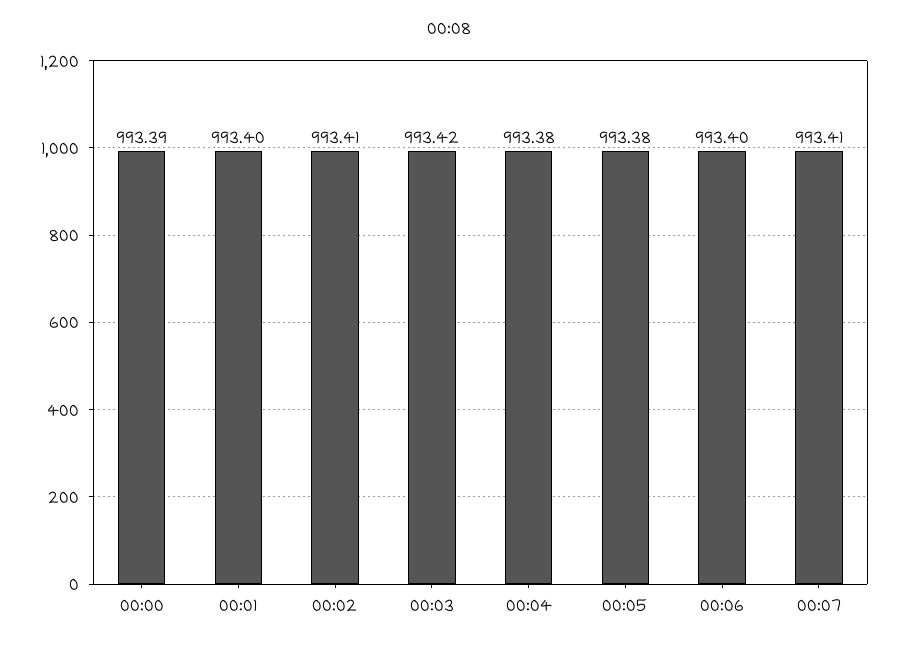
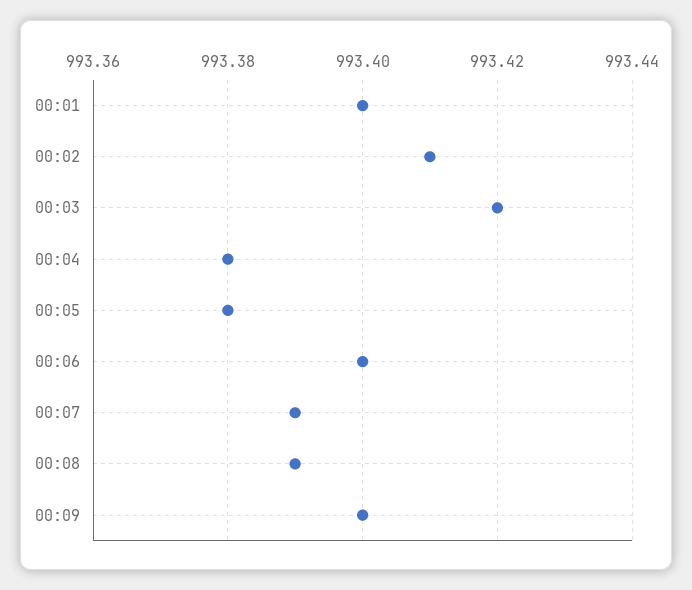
00:00: 993.39 -> none
00:07: 993.41 -> 993.39
00:08: none -> 993.39
00:09: none -> 993.4

